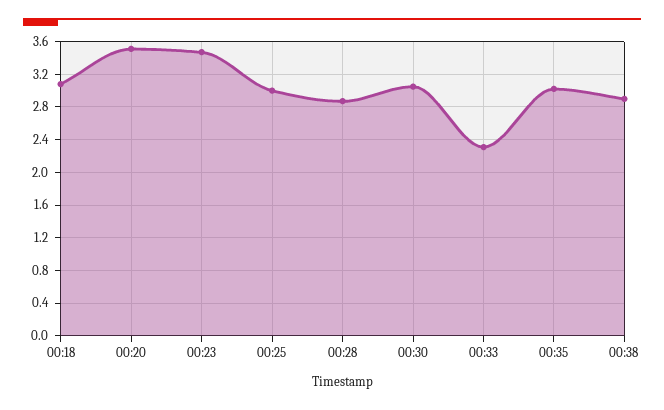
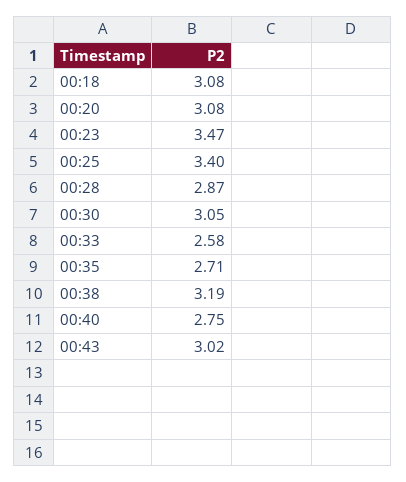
00:20: 3.5 -> 3.08
00:25: 3 -> 3.4
00:33: 2.3 -> 2.58
00:35: 3 -> 2.71
00:38: 2.9 -> 3.19
00:40: none -> 2.75
00:43: none -> 3.02

